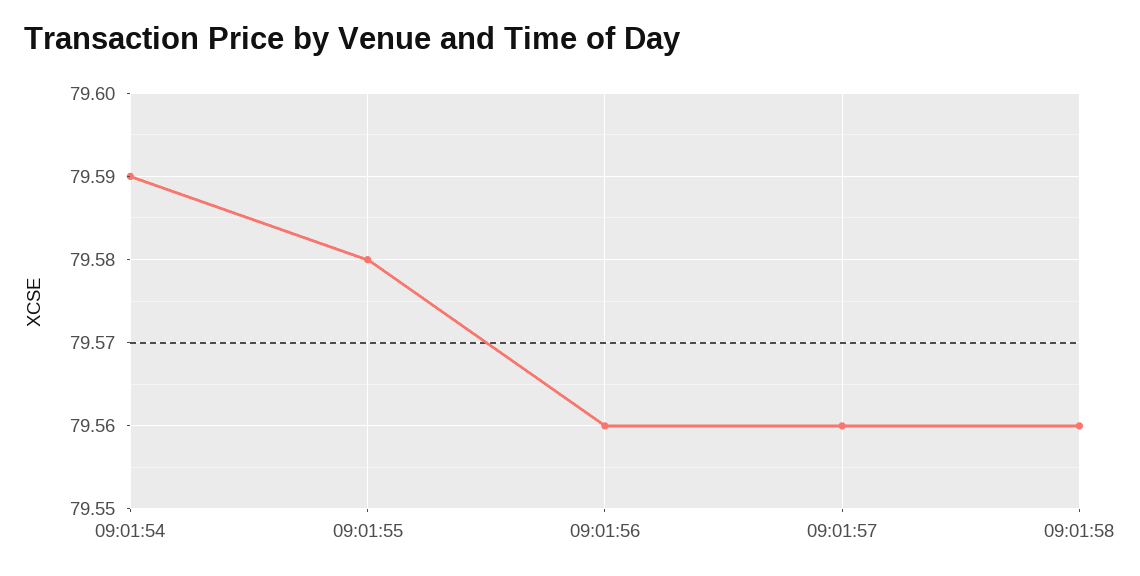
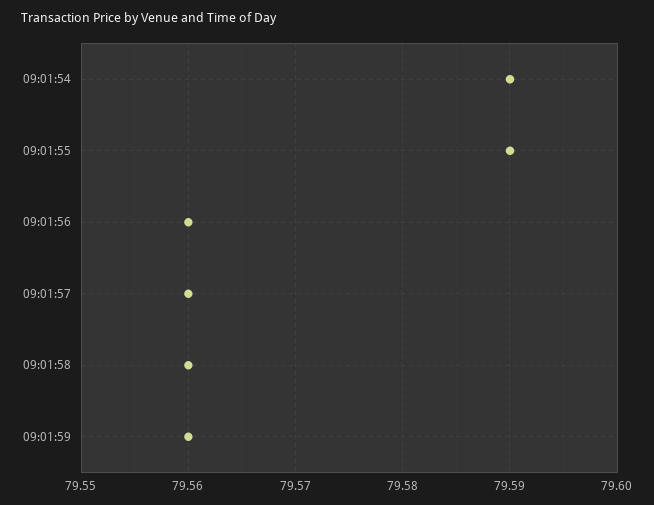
09:01:55: 79.58 -> 79.59
09:01:59: none -> 79.56

